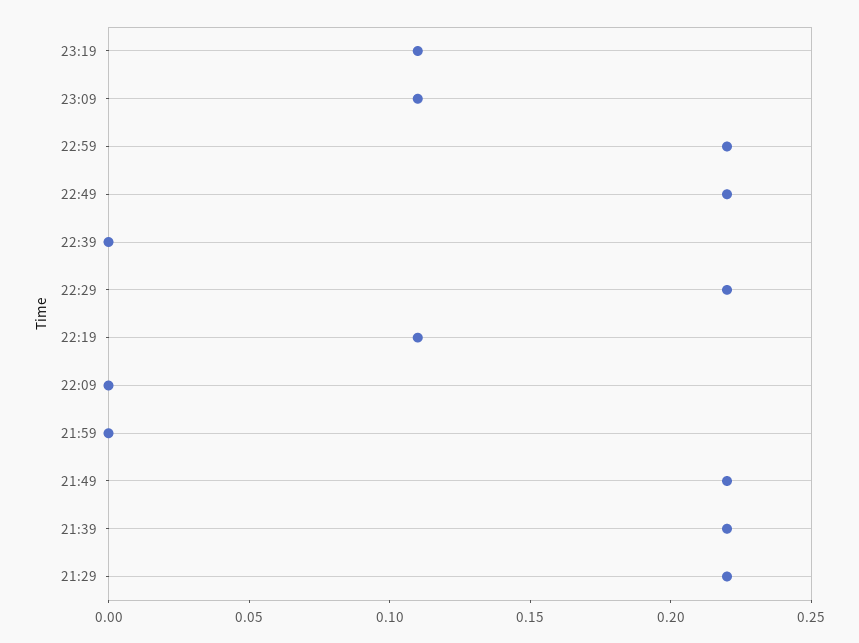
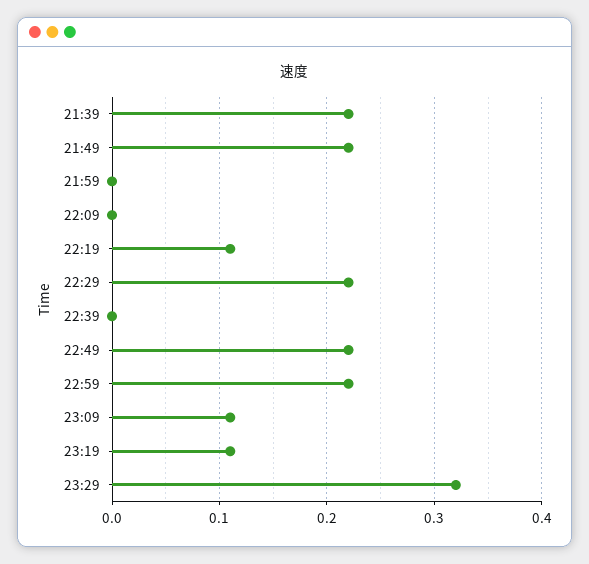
21:29: 0.22 -> none
23:29: none -> 0.32

